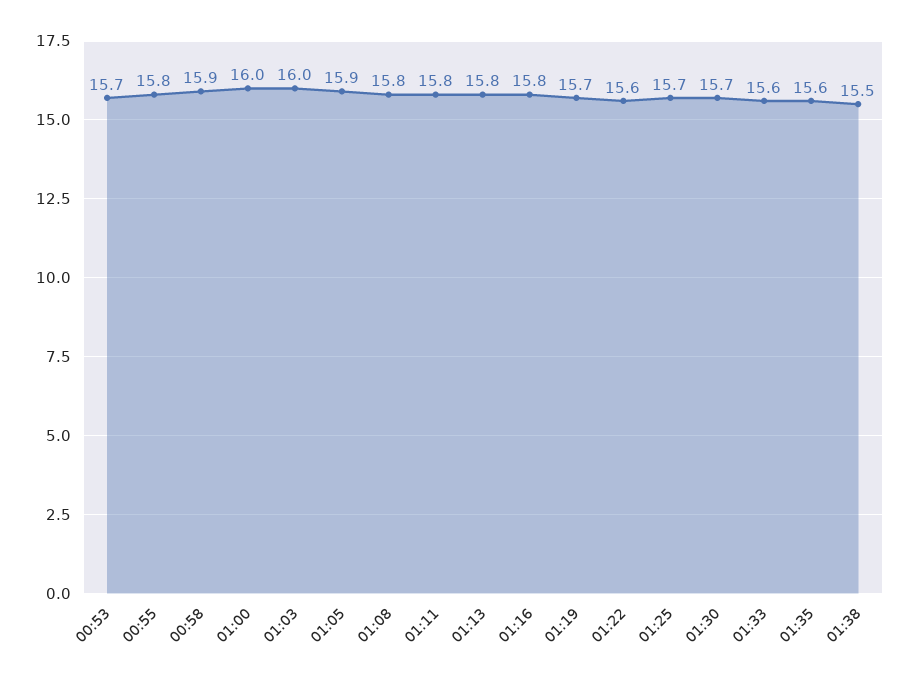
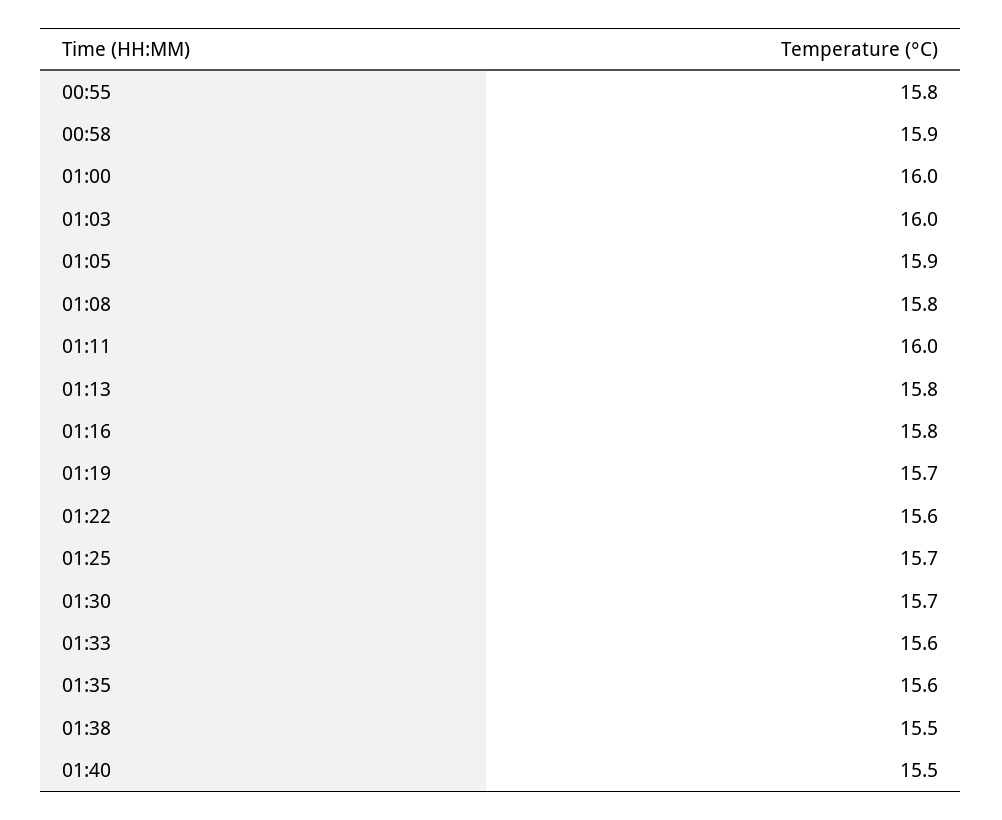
00:53: 15.7 -> none
01:11: 15.8 -> 16
01:40: none -> 15.5

